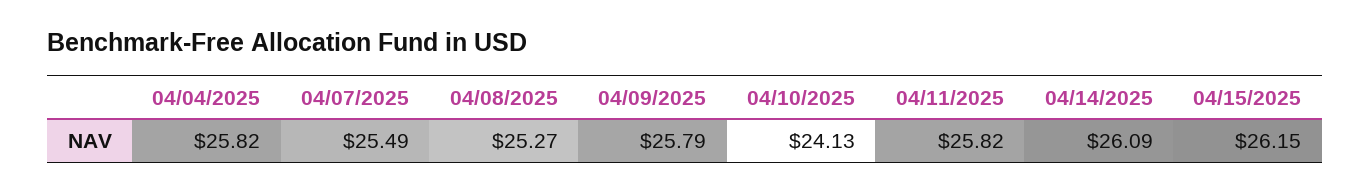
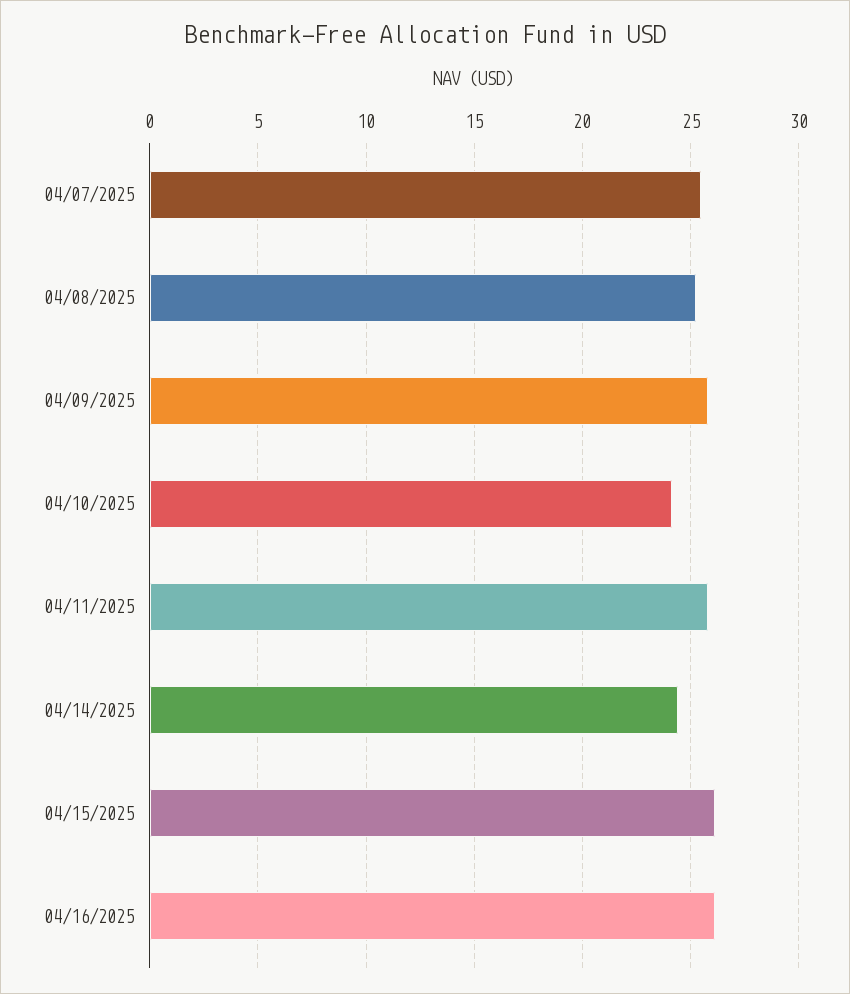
04/04/2025: 25.82 -> none
04/14/2025: 26.09 -> 24.5
04/16/2025: none -> 26

